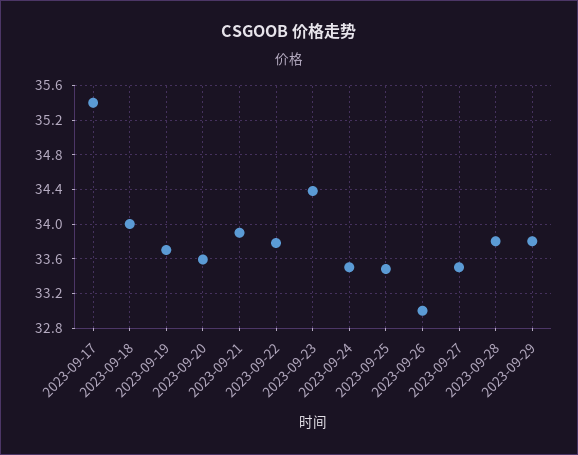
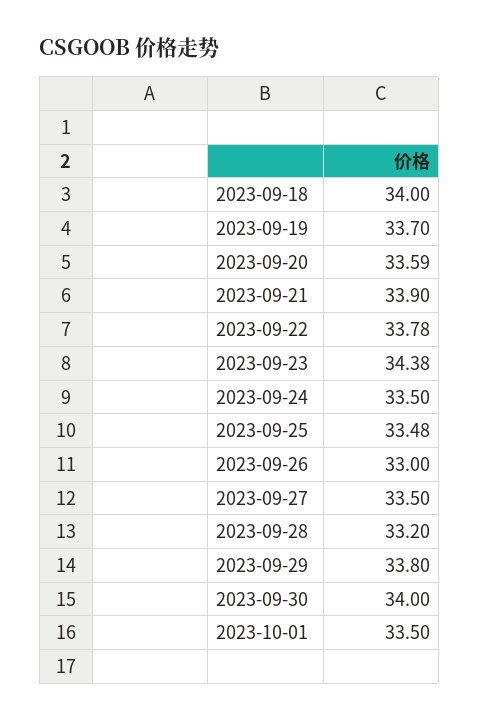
2023-09-17: 35.4 -> none
2023-09-28: 33.8 -> 33.2
2023-09-30: none -> 34
2023-10-01: none -> 33.5

